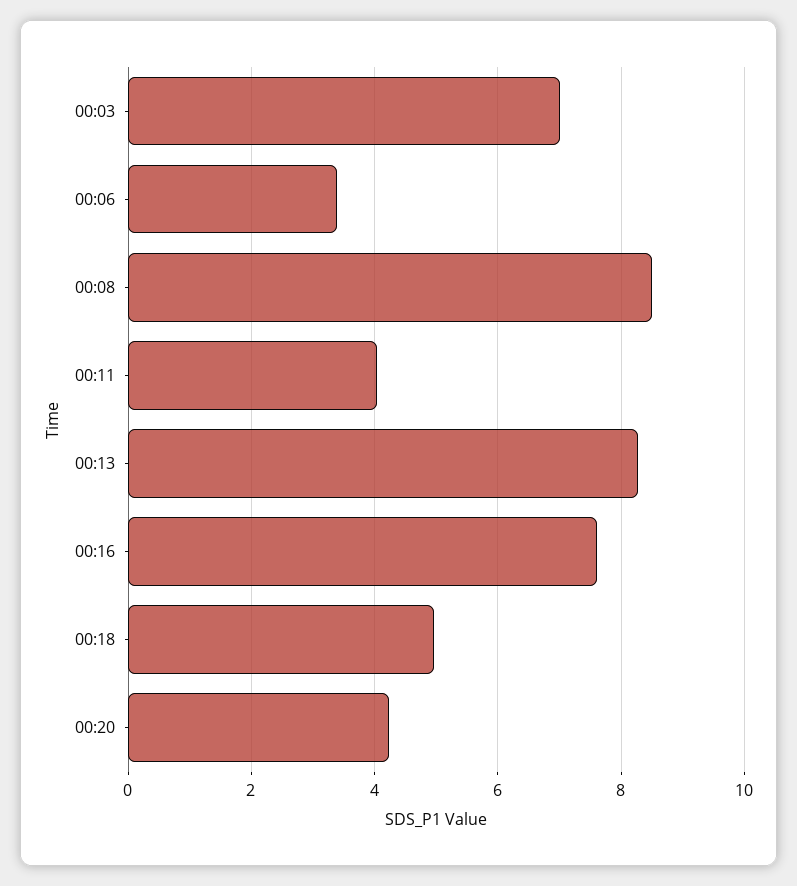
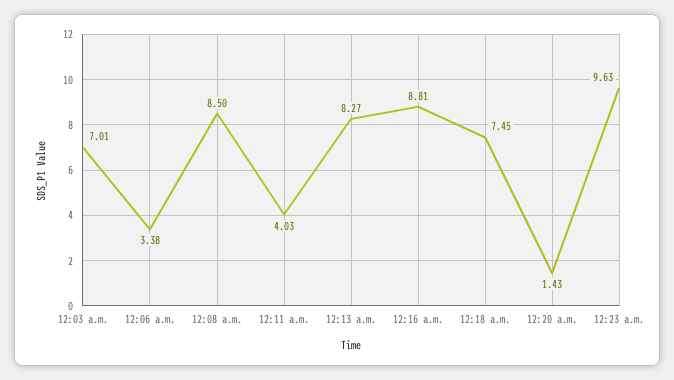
00:16: 7.6 -> 8.81
00:18: 5 -> 7.45
00:20: 4.2 -> 1.43
12:23 a.m.: none -> 9.63

